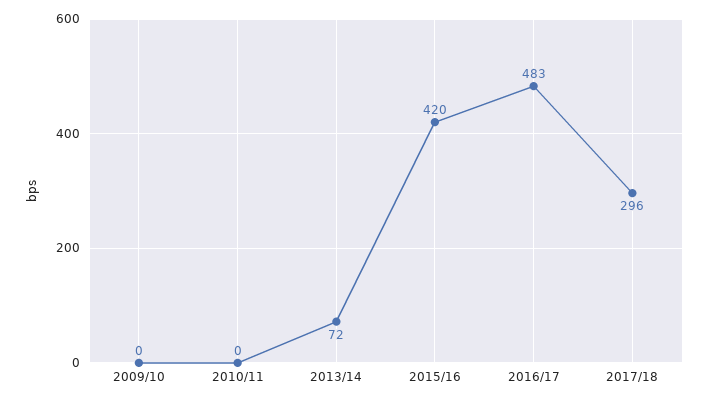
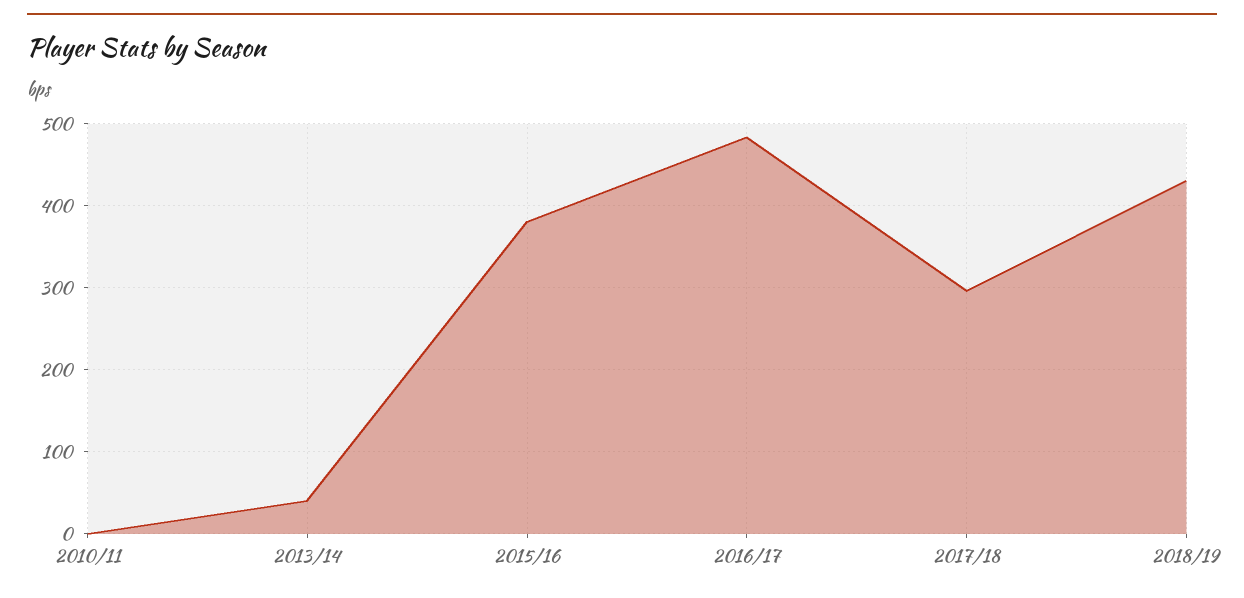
2009/10: 0 -> none
2013/14: 72 -> 40
2015/16: 420 -> 380
2018/19: none -> 430

